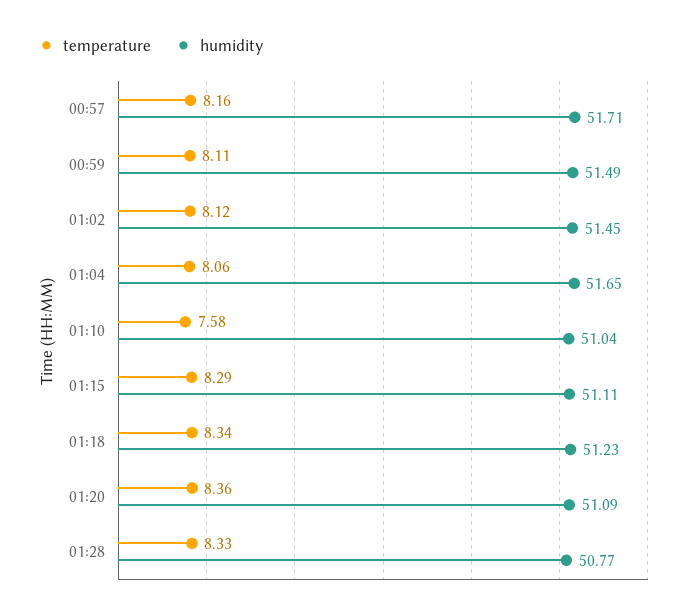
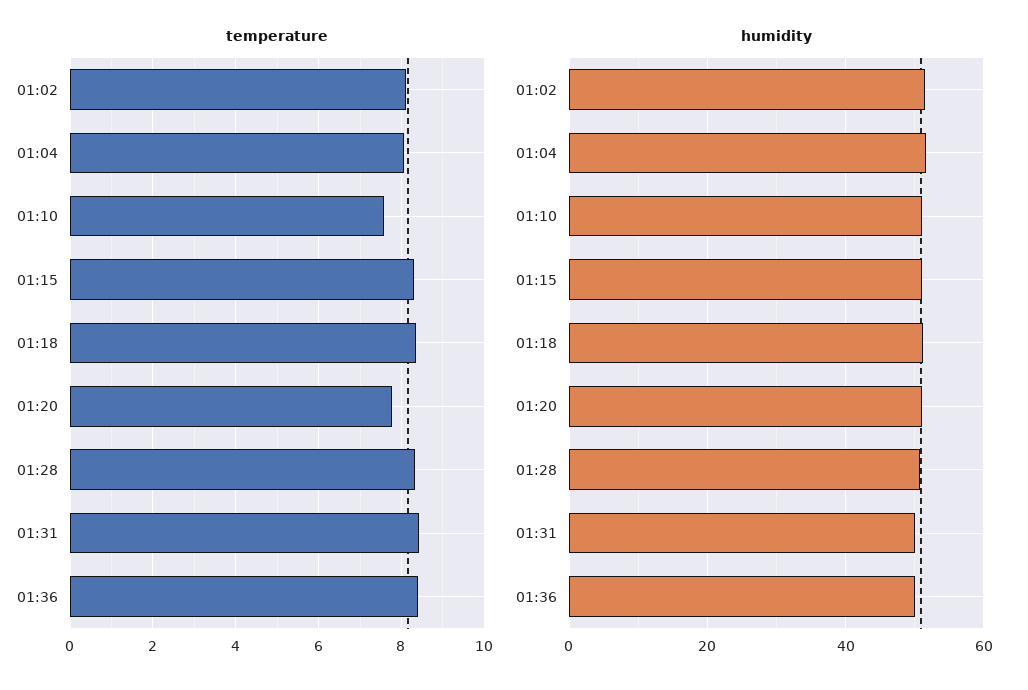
temperature, 00:57: 8.16 -> none
humidity, 00:57: 51.71 -> none
temperature, 00:59: 8.11 -> none
humidity, 00:59: 51.49 -> none
temperature, 01:20: 8.36 -> 7.8
temperature, 01:31: none -> 8.4
temperature, 01:36: none -> 8.4
humidity, 01:31: none -> 50
humidity, 01:36: none -> 50

